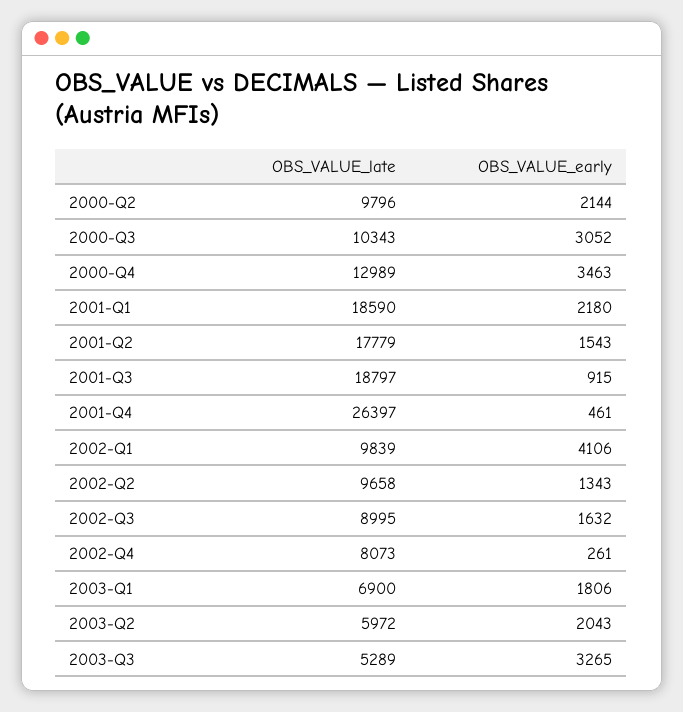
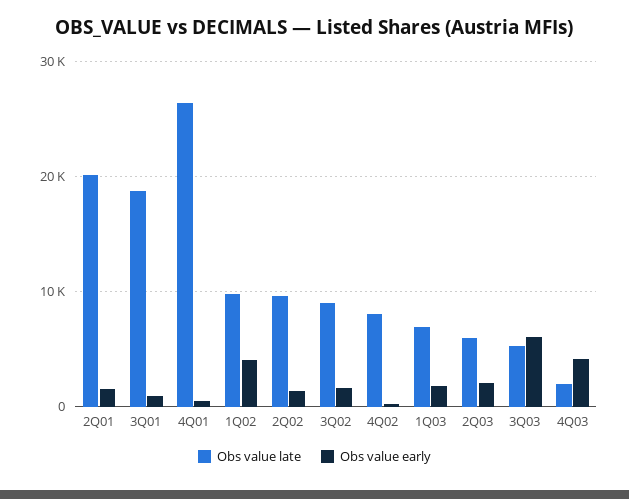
OBS_VALUE_late, 2000-Q2: 9796 -> none
OBS_VALUE_early, 2000-Q2: 2144 -> none
OBS_VALUE_late, 2000-Q3: 10343 -> none
OBS_VALUE_early, 2000-Q3: 3052 -> none
OBS_VALUE_late, 2000-Q4: 12989 -> none
OBS_VALUE_early, 2000-Q4: 3463 -> none
OBS_VALUE_late, 2001-Q1: 18590 -> none
OBS_VALUE_early, 2001-Q1: 2180 -> none
OBS_VALUE_late, 2001-Q2: 17779 -> 20000
OBS_VALUE_early, 2003-Q3: 3265 -> 6000
OBS_VALUE_late, 4Q03: none -> 2000
OBS_VALUE_early, 4Q03: none -> 4000

